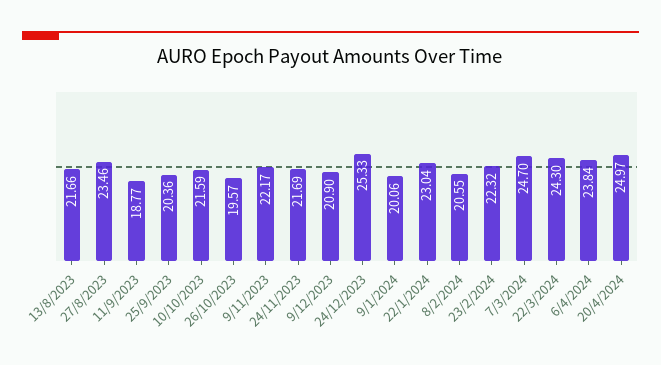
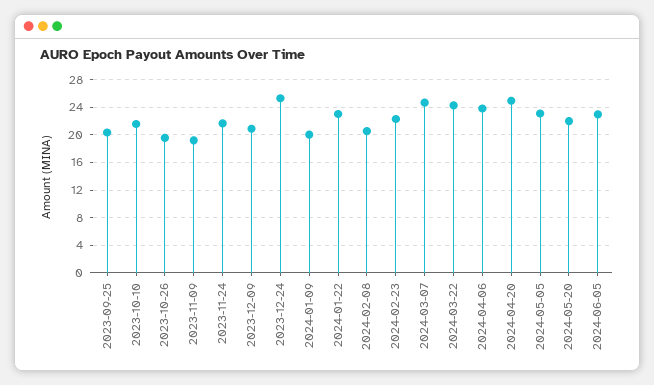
13/8/2023: 21.66 -> none
27/8/2023: 23.46 -> none
11/9/2023: 18.77 -> none
9/11/2023: 22.17 -> 19
2024-05-05: none -> 23
2024-05-20: none -> 22
2024-06-05: none -> 23

